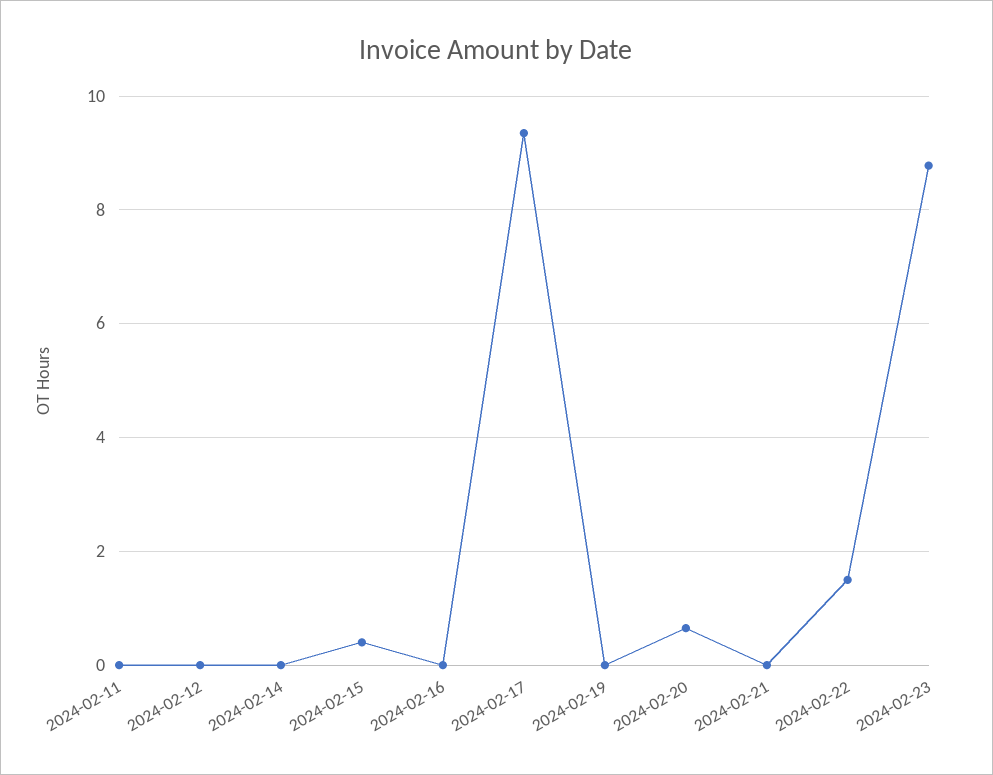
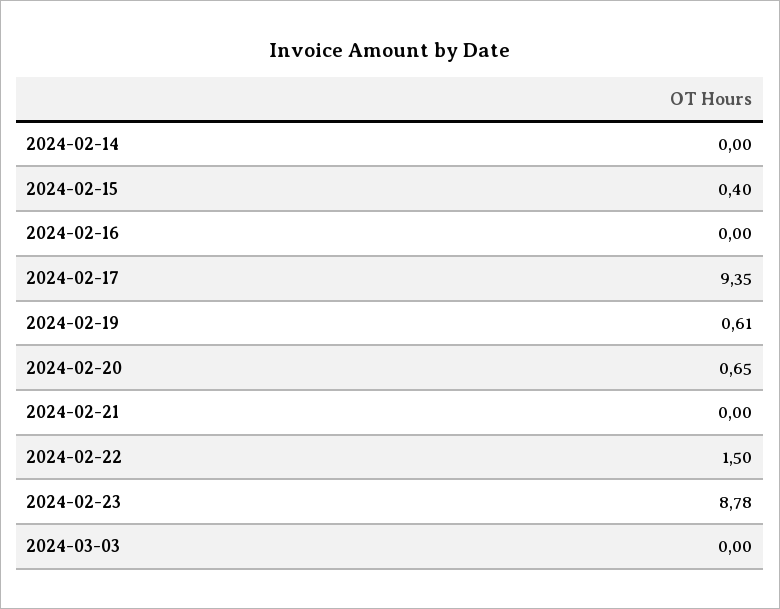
2024-02-11: 0 -> none
2024-02-12: 0 -> none
2024-02-19: 0 -> 0.61
2024-03-03: none -> 0

